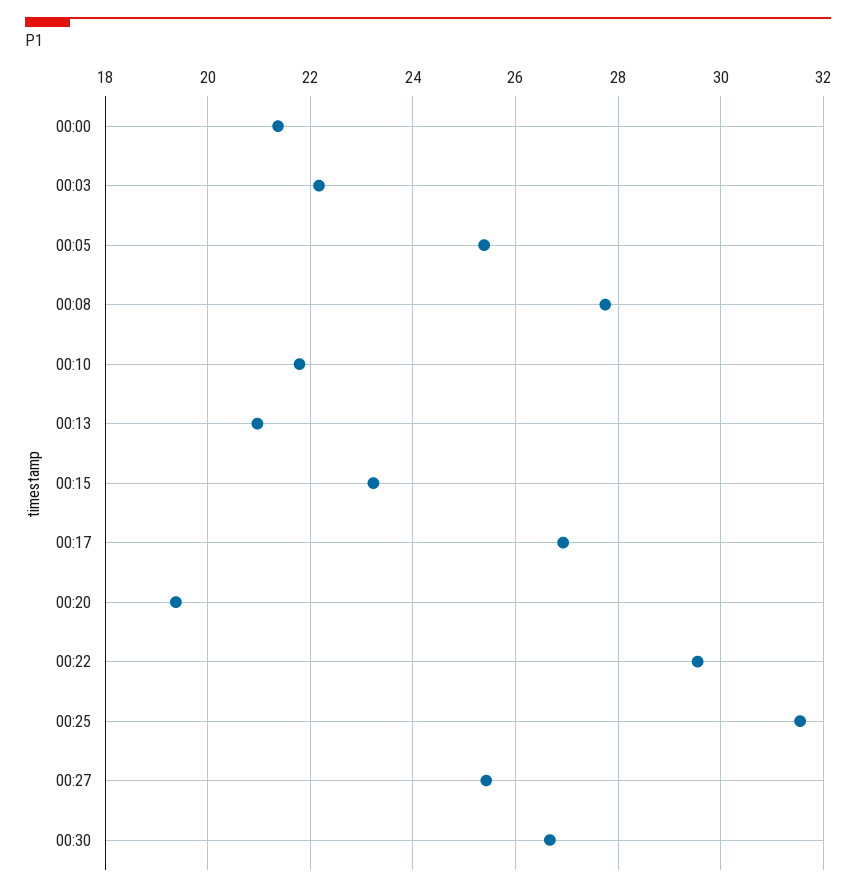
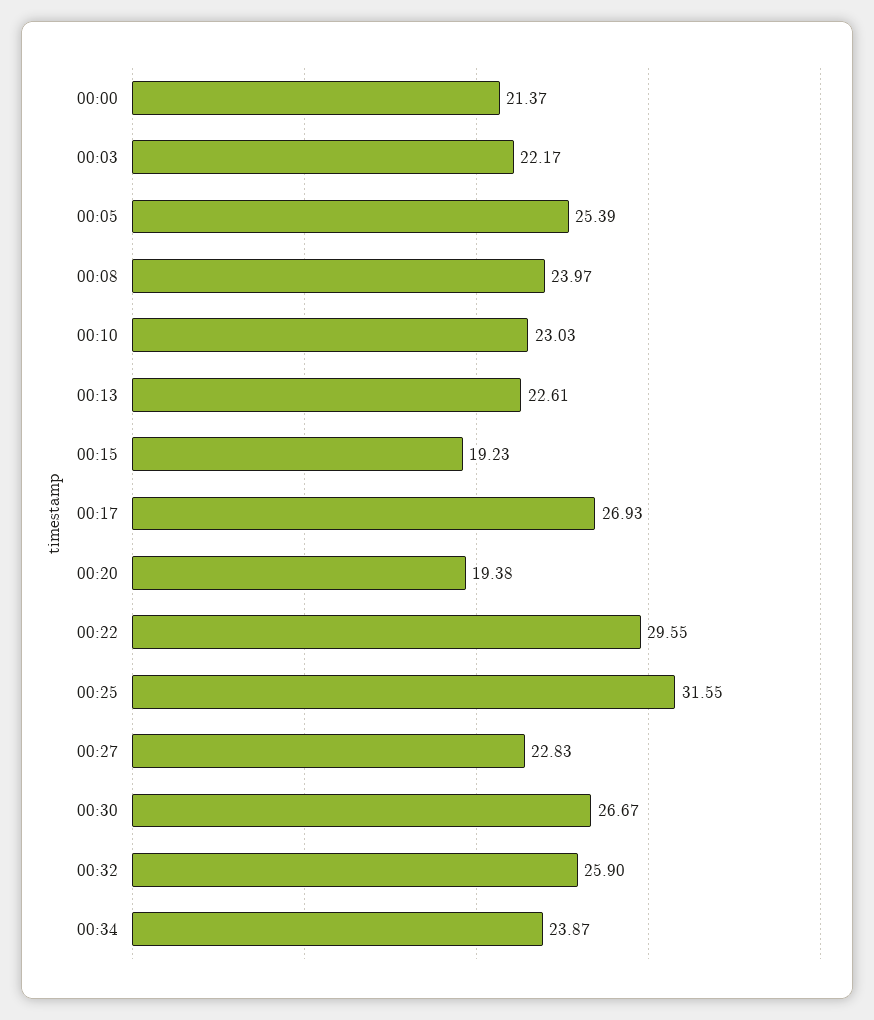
00:08: 27.8 -> 23.97
00:10: 21.8 -> 23.03
00:13: 21 -> 22.61
00:15: 23.2 -> 19.23
00:27: 25.4 -> 22.83
00:32: none -> 25.9
00:34: none -> 23.87

